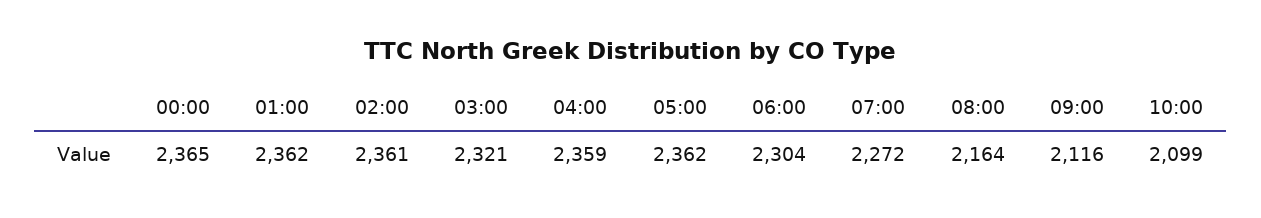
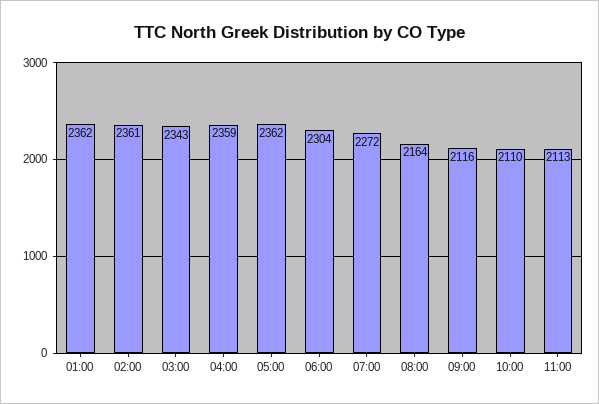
00:00: 2365 -> none
03:00: 2321 -> 2343
10:00: 2099 -> 2110
11:00: none -> 2113

